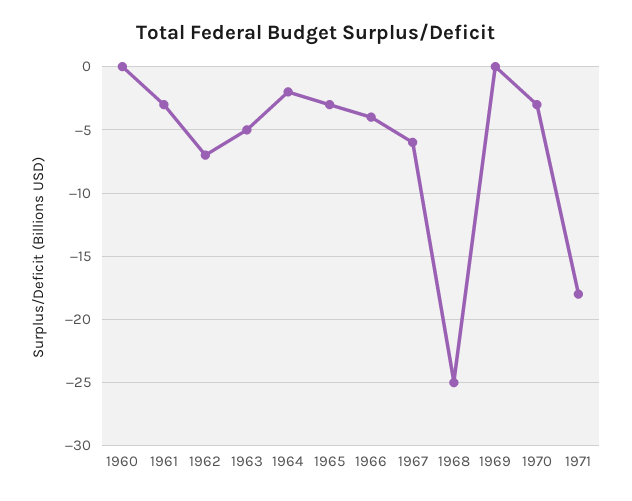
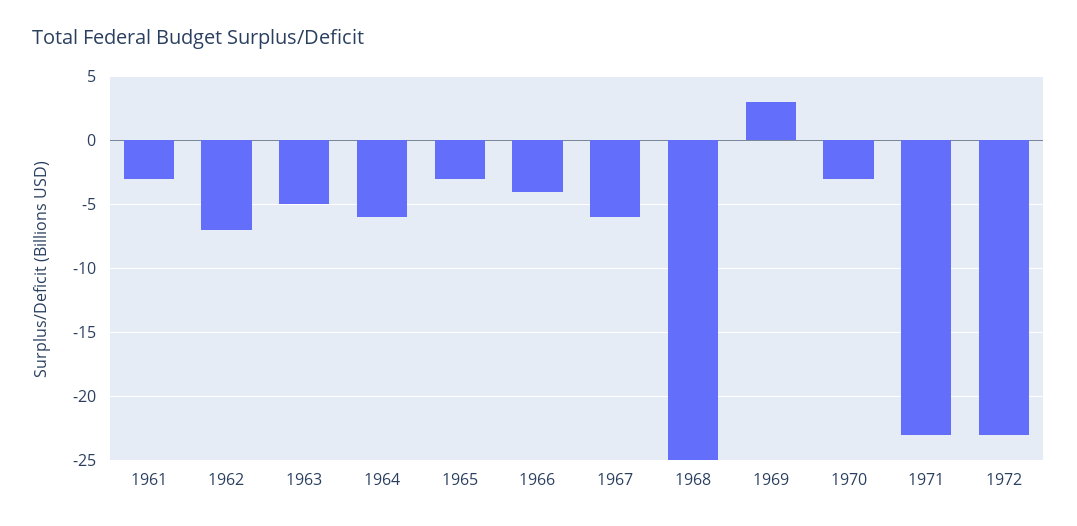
1960: 0 -> none
1964: -2 -> -6
1969: 0 -> 3
1971: -18 -> -23
1972: none -> -23

